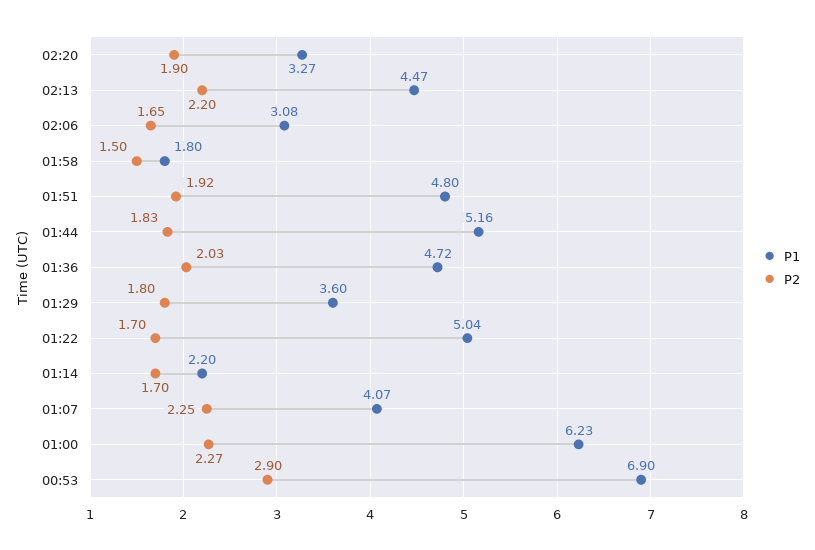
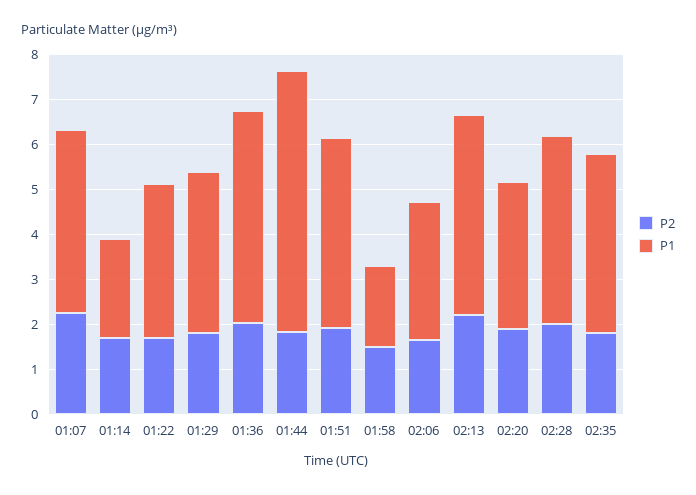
P1, 01:51: 4.8 -> 4.2
P1, 01:44: 5.16 -> 5.8
P1, 01:22: 5.04 -> 3.4
P1, 01:00: 6.23 -> none
P2, 01:00: 2.27 -> none
P1, 00:53: 6.9 -> none
P2, 00:53: 2.9 -> none
P2, 02:28: none -> 2
P1, 02:28: none -> 4.2
P2, 02:35: none -> 1.8
P1, 02:35: none -> 4

